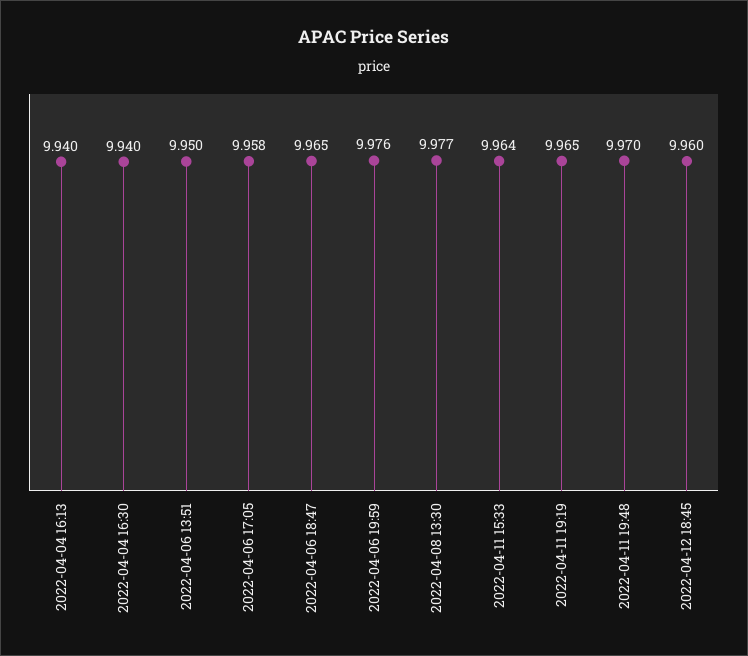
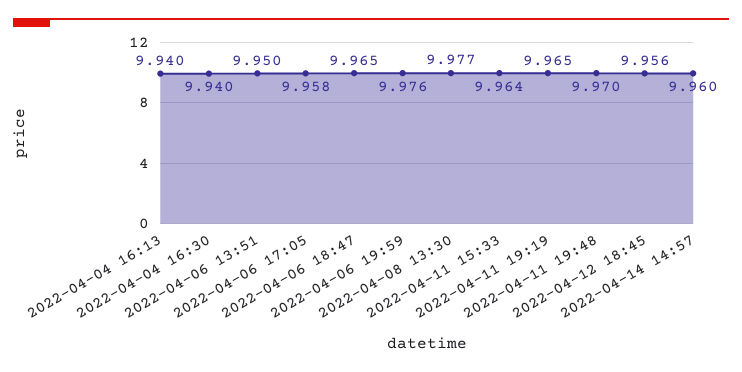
2022-04-12 18:45: 9.96 -> 9.956
2022-04-14 14:57: none -> 9.96

